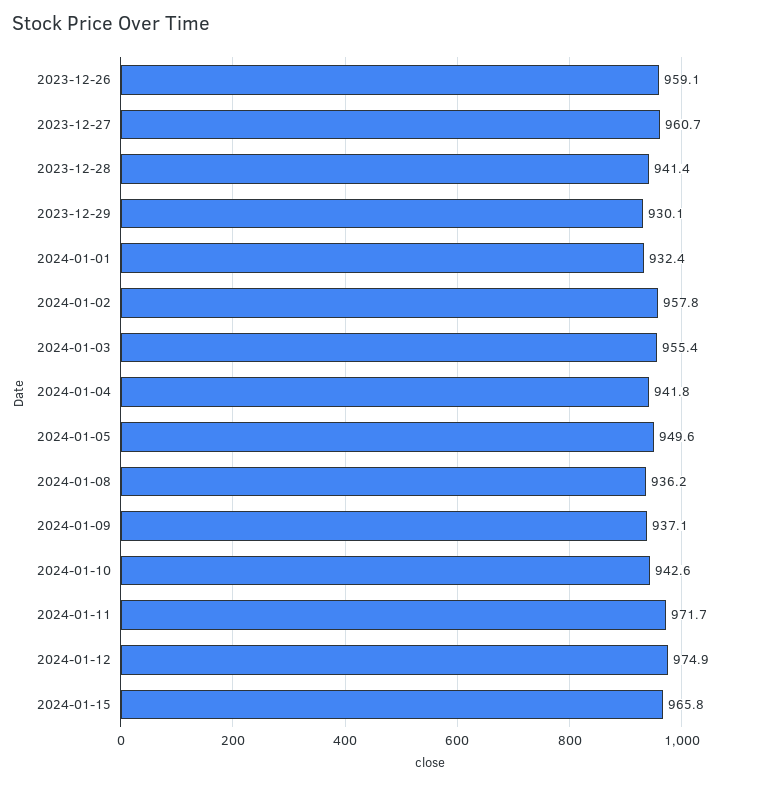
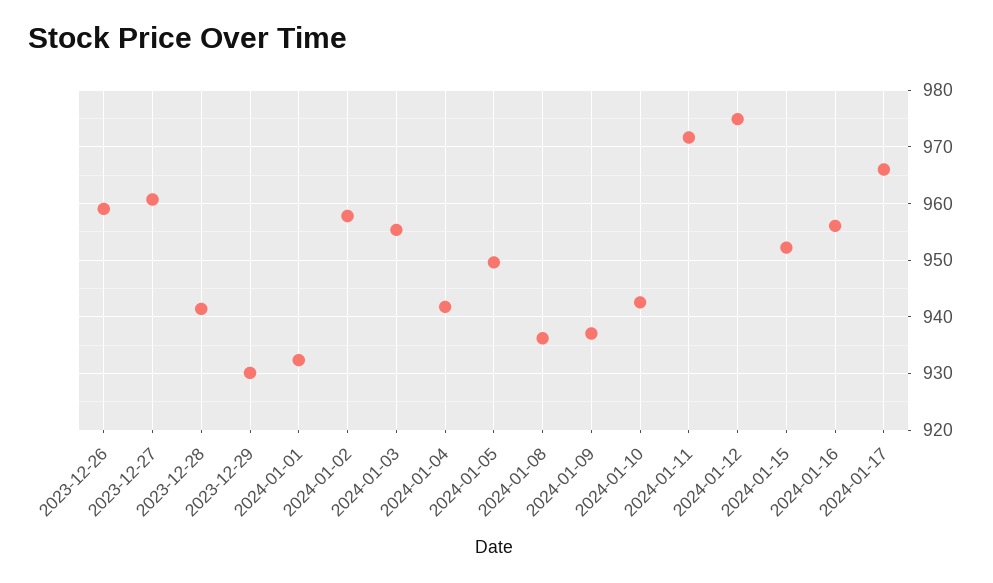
2024-01-15: 965.8 -> 952
2024-01-16: none -> 956
2024-01-17: none -> 966

